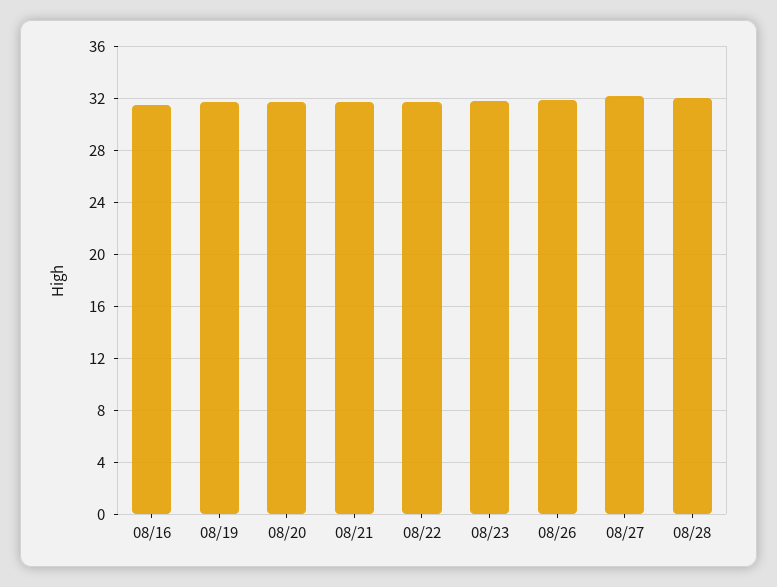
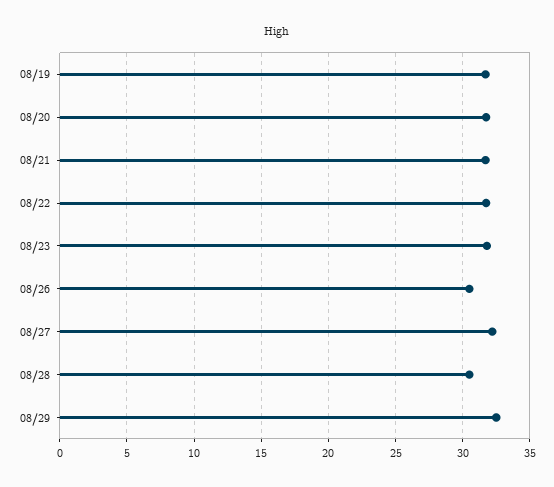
08/16: 31.5 -> none
08/26: 32 -> 30.5
08/28: 32 -> 30.5
08/29: none -> 32.5

